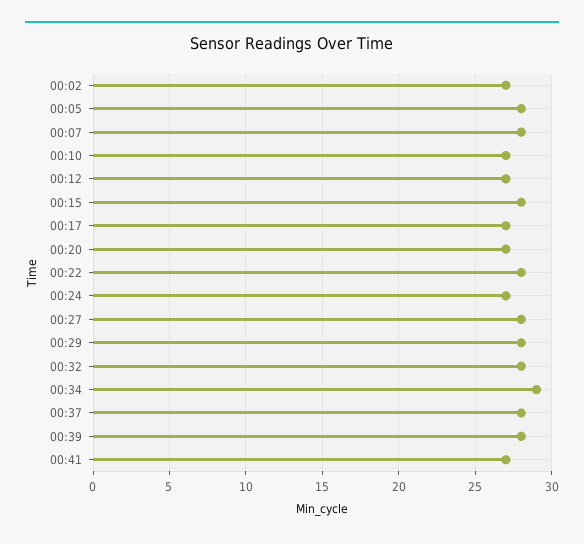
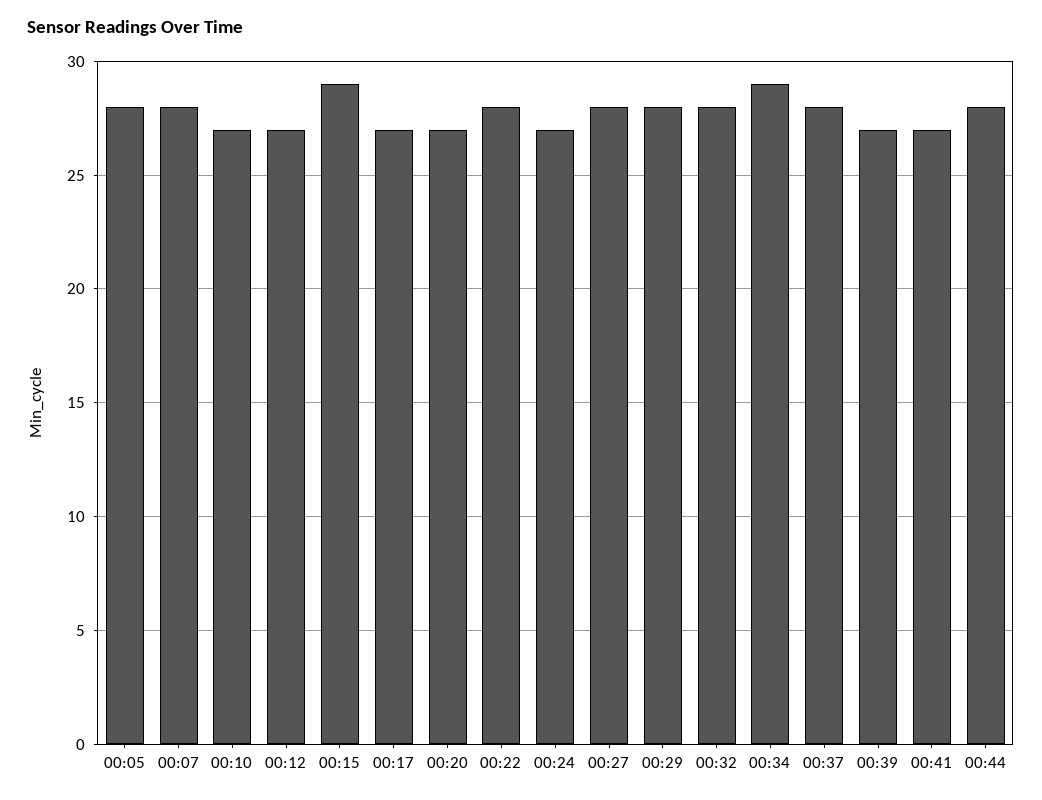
00:02: 27 -> none
00:15: 28 -> 29
00:39: 28 -> 27
00:44: none -> 28

